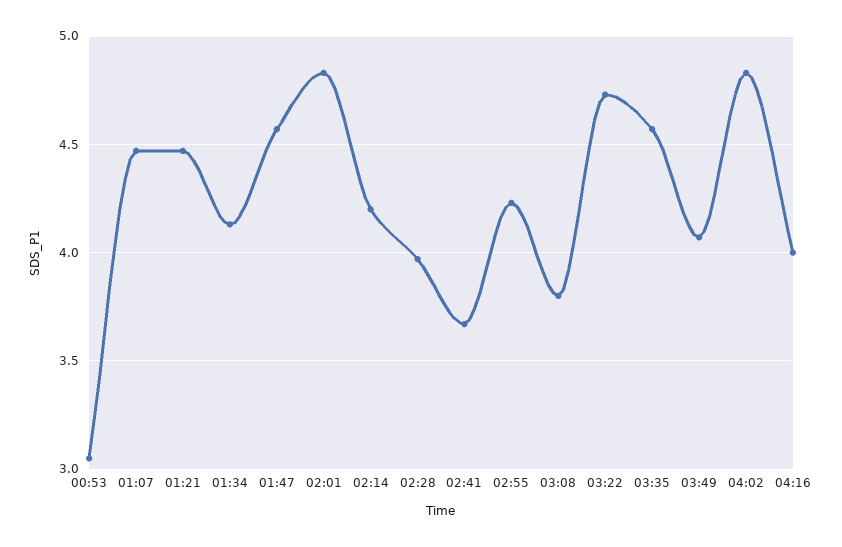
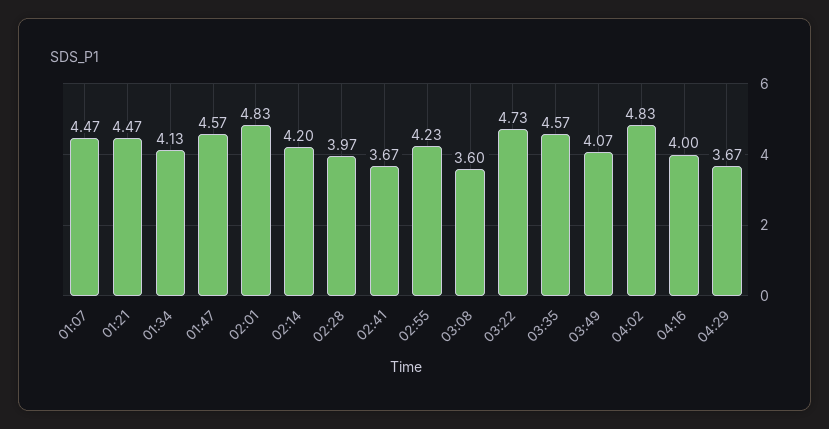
00:53: 3.05 -> none
03:08: 3.8 -> 3.6
04:29: none -> 3.67

